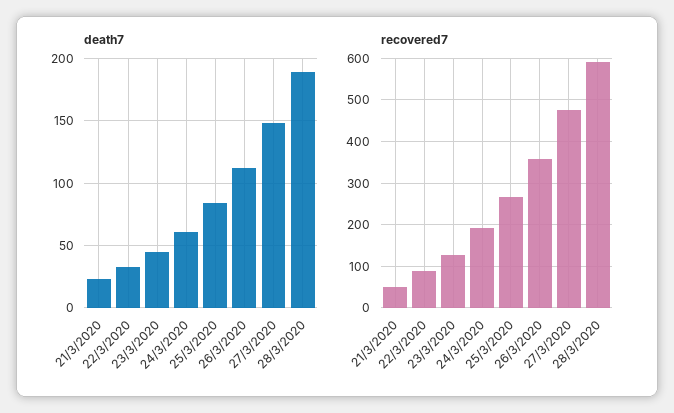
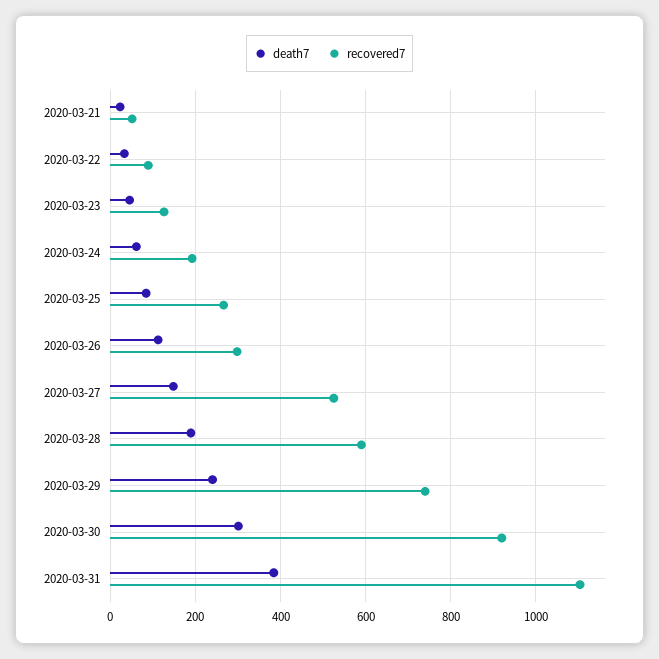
recovered7, 26/3/2020: 360 -> 300
recovered7, 27/3/2020: 480 -> 520
death7, 2020-03-29: none -> 240
recovered7, 2020-03-29: none -> 740
death7, 2020-03-30: none -> 300
recovered7, 2020-03-30: none -> 920
death7, 2020-03-31: none -> 380
recovered7, 2020-03-31: none -> 1100

